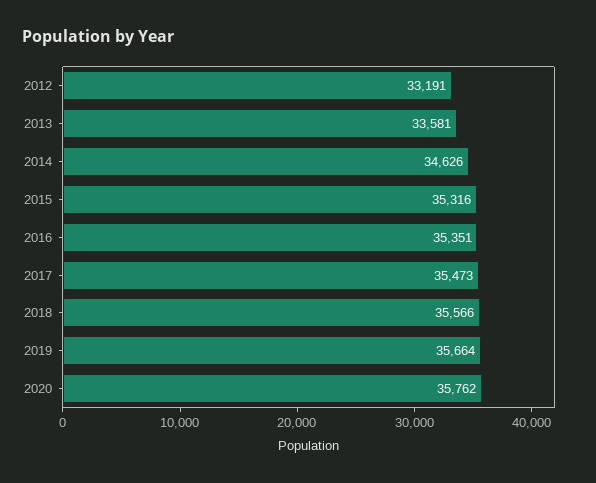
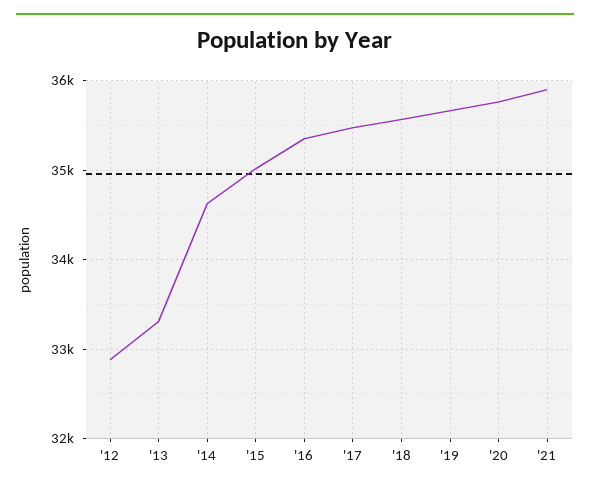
2012: 33191 -> 32900
2013: 33581 -> 33300
2015: 35316 -> 35000
'21: none -> 35900

